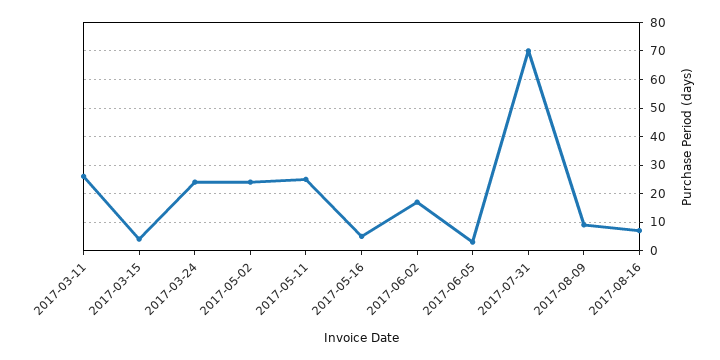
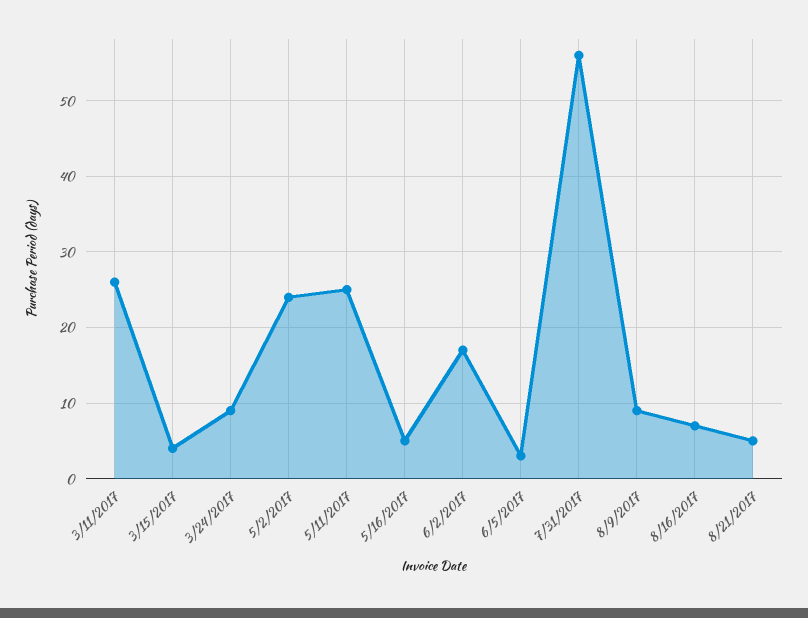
2017-03-24: 25 -> 9
2017-07-31: 70 -> 56
8/21/2017: none -> 5

